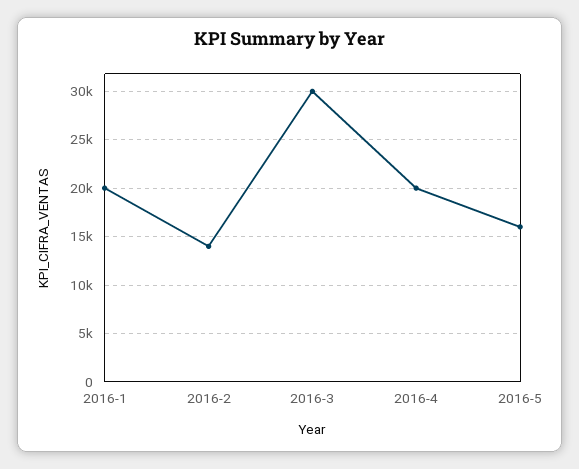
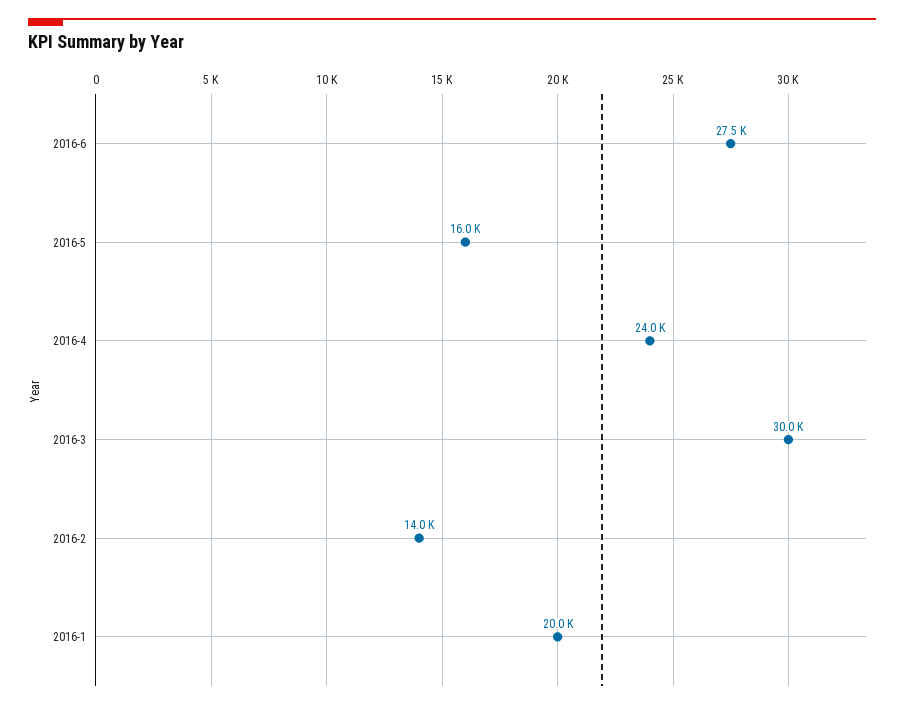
2016-4: 20000 -> 24000
2016-6: none -> 27500

